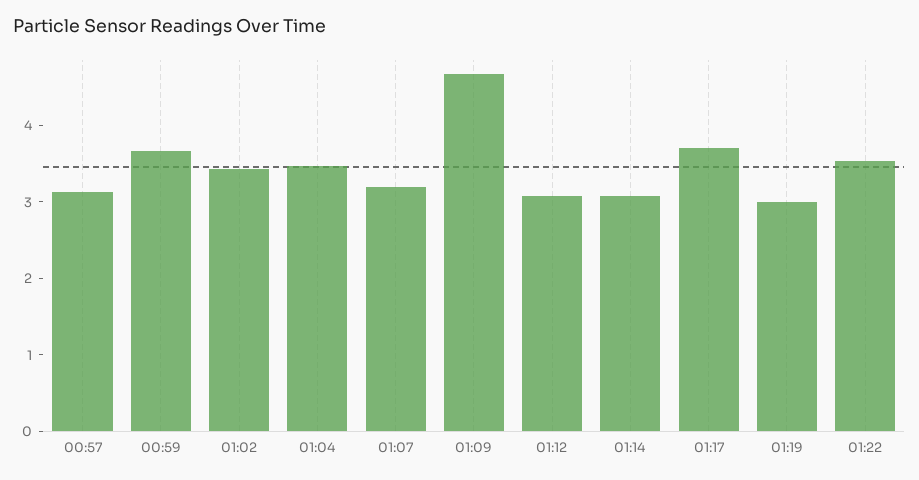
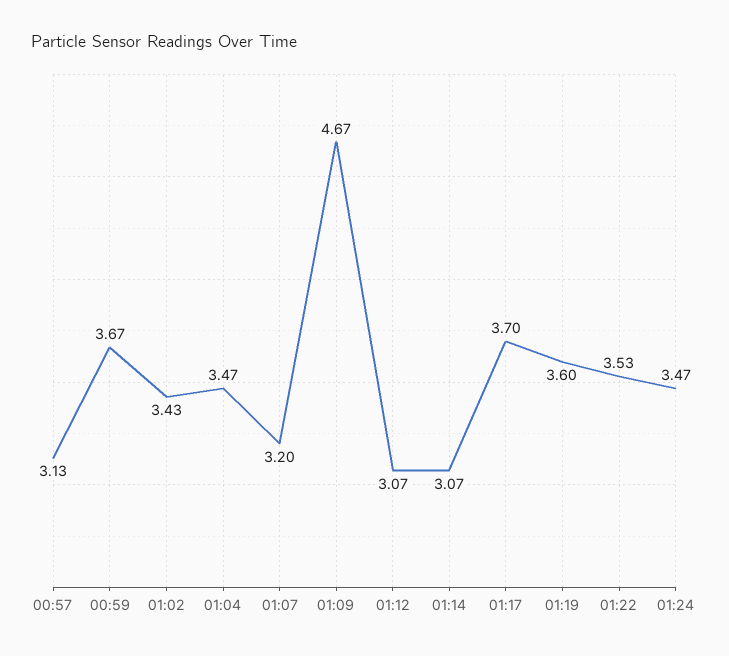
01:19: 3 -> 3.6
01:24: none -> 3.47

